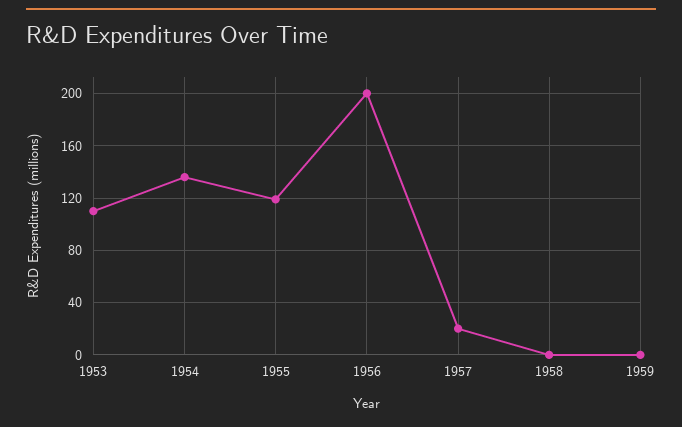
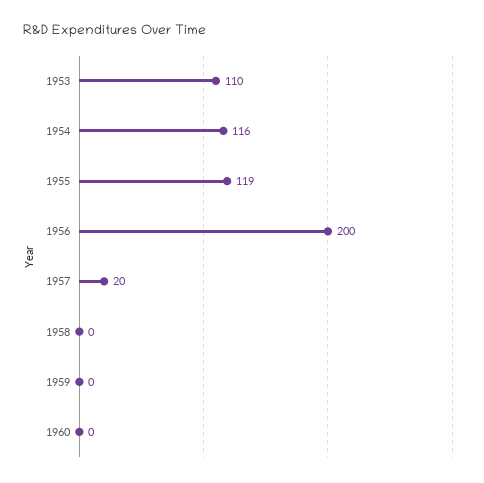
1954: 135 -> 116
1960: none -> 0

